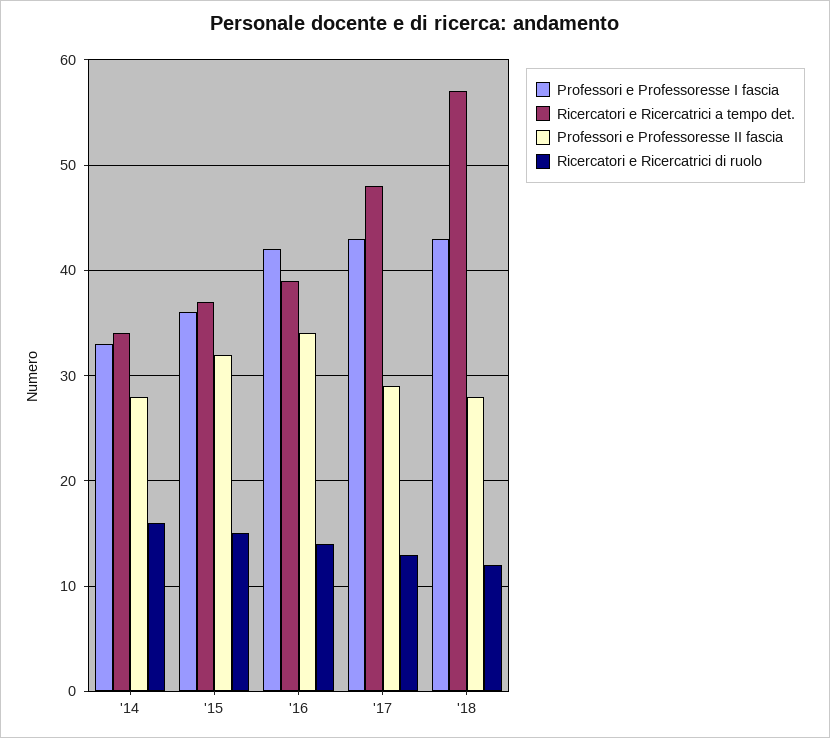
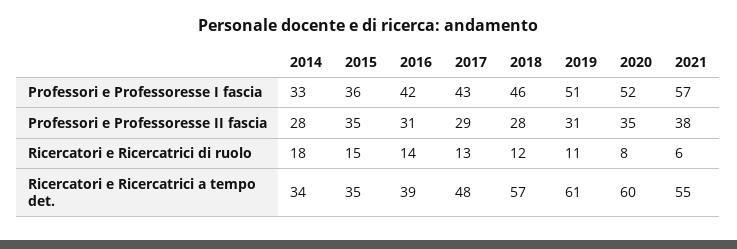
Ricercatori e Ricercatrici di ruolo, '14: 16 -> 18
Ricercatori e Ricercatrici a tempo det., '15: 37 -> 35
Professori e Professoresse II fascia, '15: 32 -> 35
Professori e Professoresse II fascia, '16: 34 -> 31
Professori e Professoresse I fascia, '18: 43 -> 46
Professori e Professoresse I fascia, 2019: none -> 51
Professori e Professoresse I fascia, 2020: none -> 52
Professori e Professoresse I fascia, 2021: none -> 57
Professori e Professoresse II fascia, 2019: none -> 31
Professori e Professoresse II fascia, 2020: none -> 35
Professori e Professoresse II fascia, 2021: none -> 38
Ricercatori e Ricercatrici di ruolo, 2019: none -> 11
Ricercatori e Ricercatrici di ruolo, 2020: none -> 8
Ricercatori e Ricercatrici di ruolo, 2021: none -> 6
Ricercatori e Ricercatrici a tempo det., 2019: none -> 61
Ricercatori e Ricercatrici a tempo det., 2020: none -> 60
Ricercatori e Ricercatrici a tempo det., 2021: none -> 55

